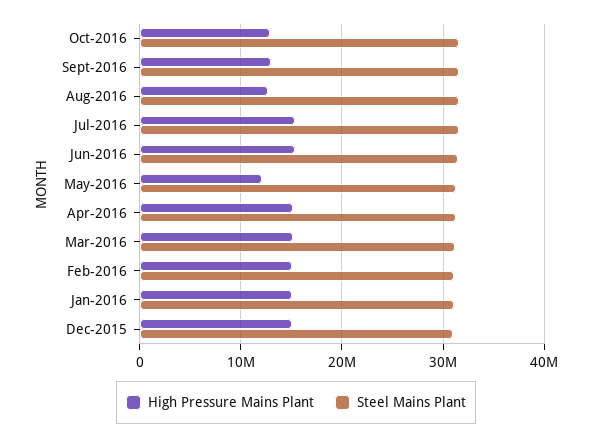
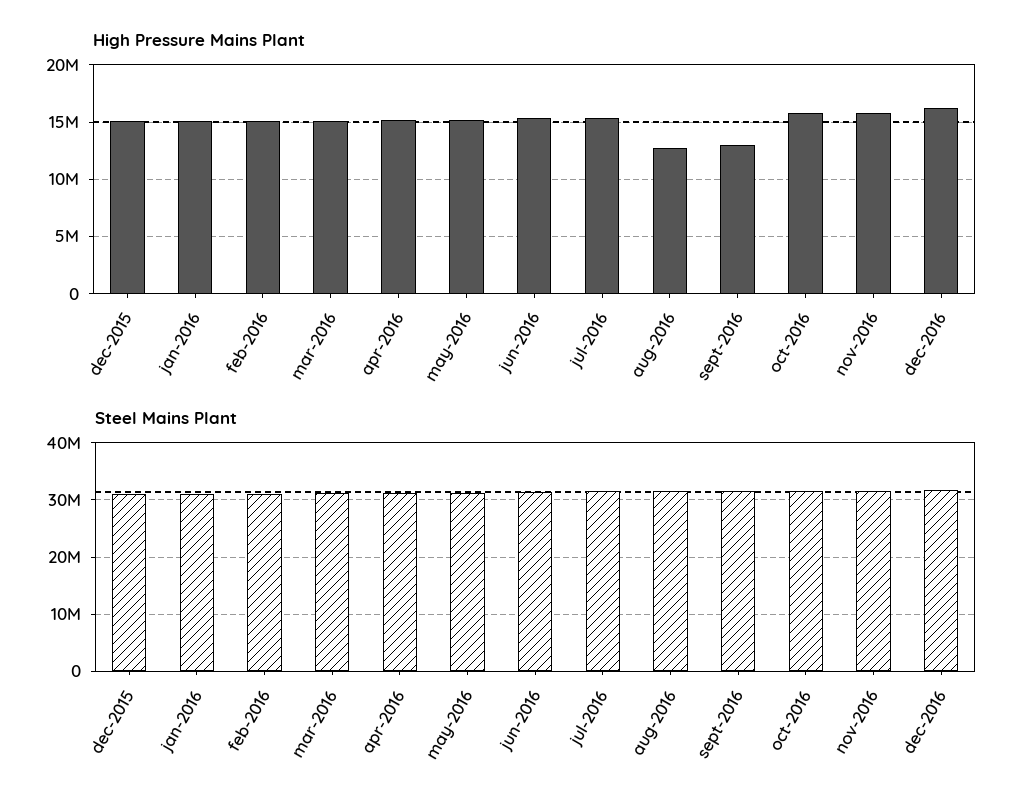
High Pressure Mains Plant, Oct-2016: 13000000 -> 16000000
High Pressure Mains Plant, May-2016: 12000000 -> 15000000
High Pressure Mains Plant, nov-2016: none -> 16000000
High Pressure Mains Plant, dec-2016: none -> 16000000
Steel Mains Plant, nov-2016: none -> 32000000
Steel Mains Plant, dec-2016: none -> 32000000

